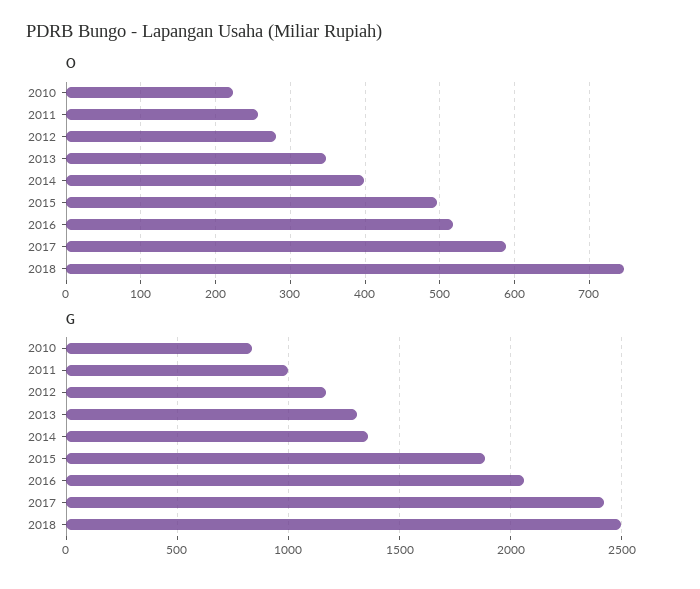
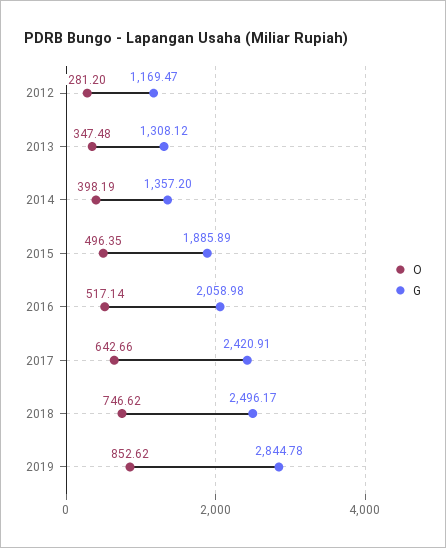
O, 2010: 220 -> none
O, 2011: 260 -> none
O, 2017: 590 -> 642.66
G, 2010: 850 -> none
G, 2011: 1000 -> none
O, 2019: none -> 852.62
G, 2019: none -> 2844.78

